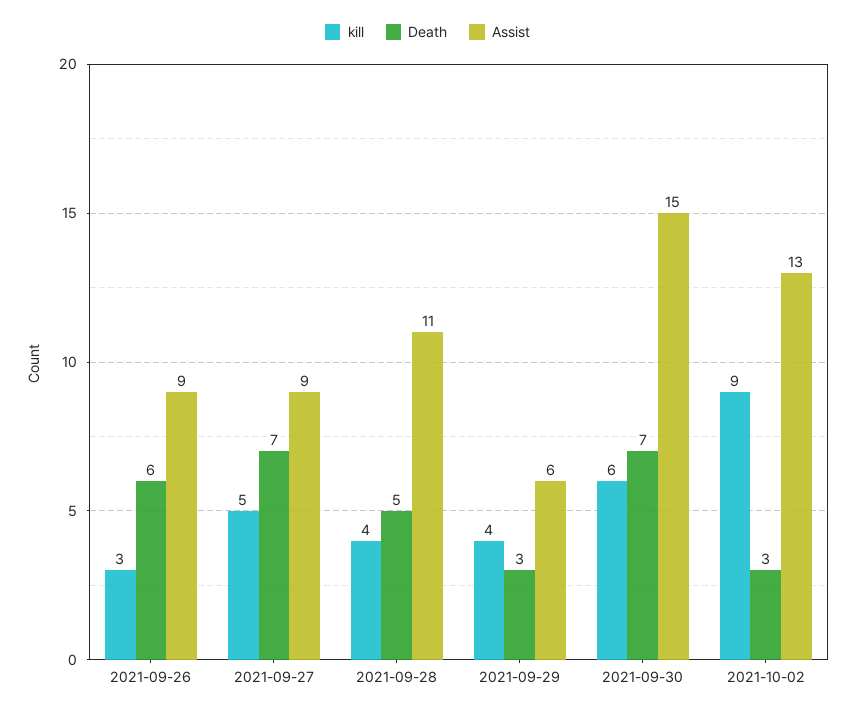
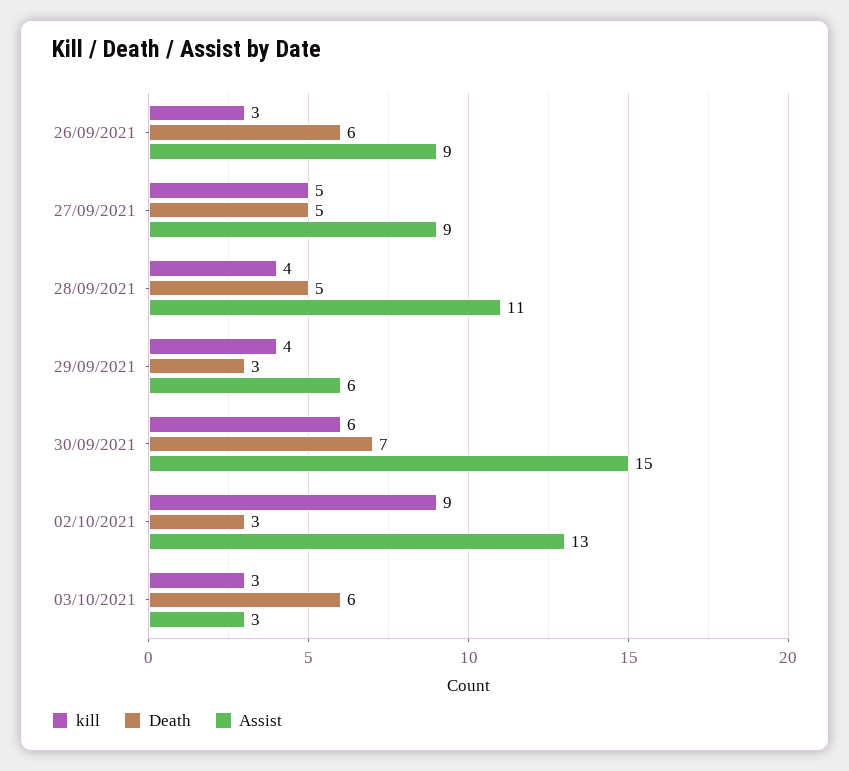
Death, 2021-09-27: 7 -> 5
kill, 03/10/2021: none -> 3
Death, 03/10/2021: none -> 6
Assist, 03/10/2021: none -> 3

